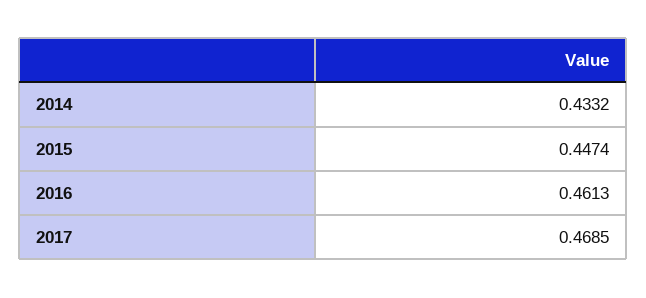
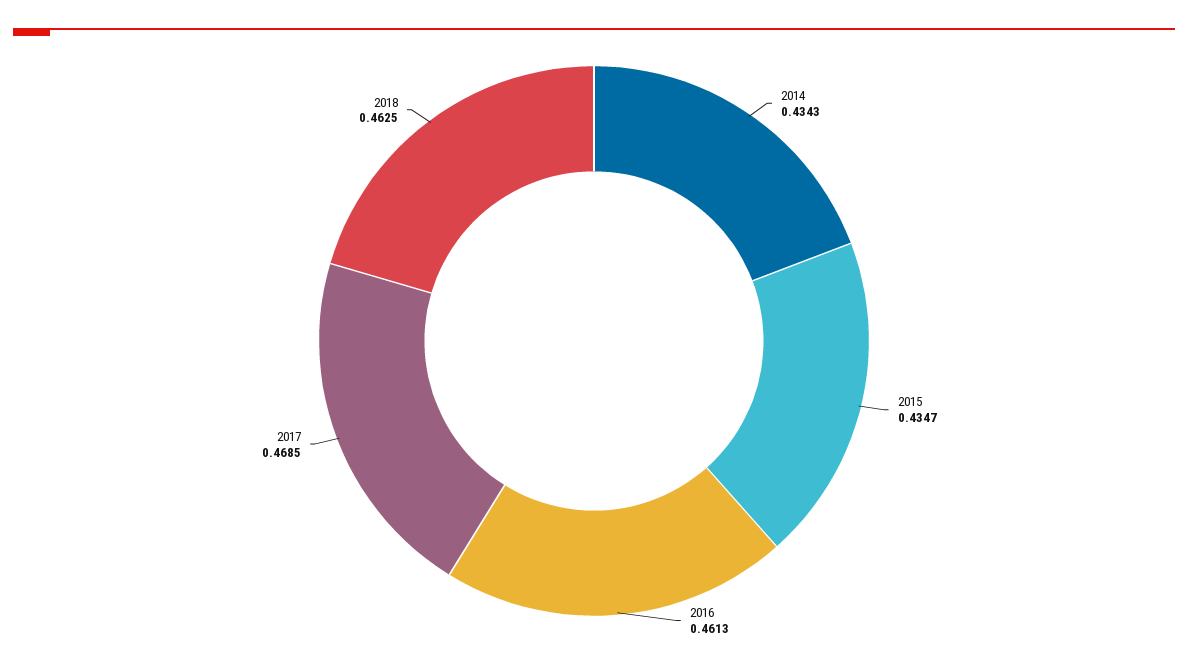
2014: 0.4332 -> 0.4343
2015: 0.4474 -> 0.4347
2018: none -> 0.4625

